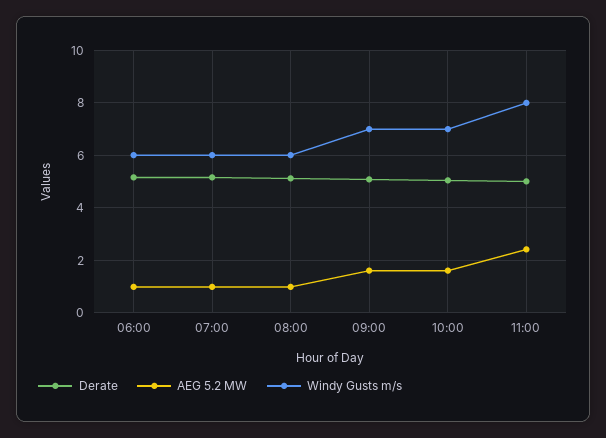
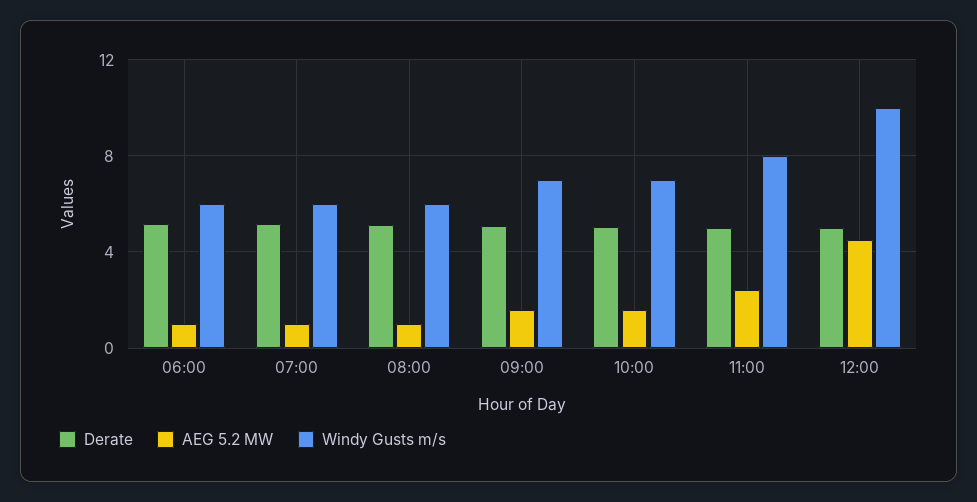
Derate, 12:00: none -> 5
AEG 5.2 MW, 12:00: none -> 4.5
Windy Gusts m/s, 12:00: none -> 10

